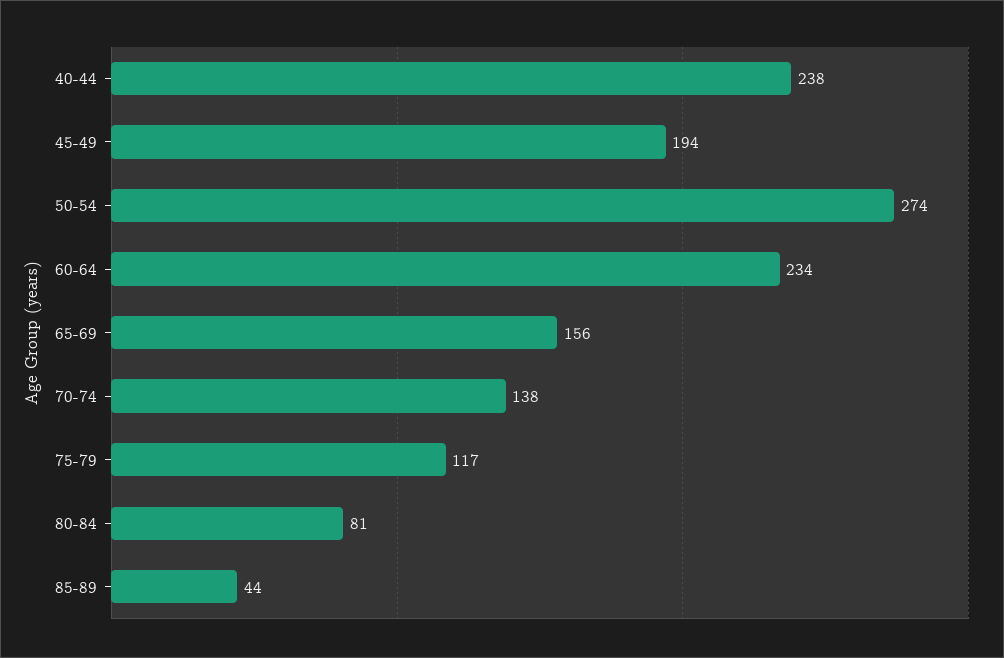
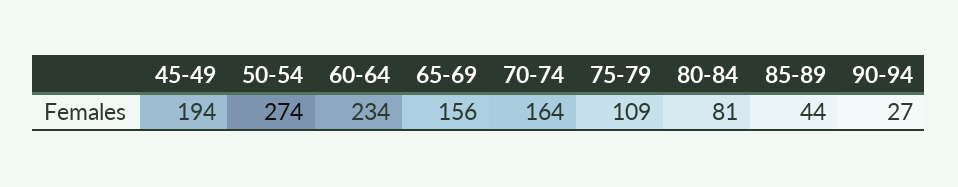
40-44: 238 -> none
70-74: 138 -> 164
75-79: 117 -> 109
90-94: none -> 27

